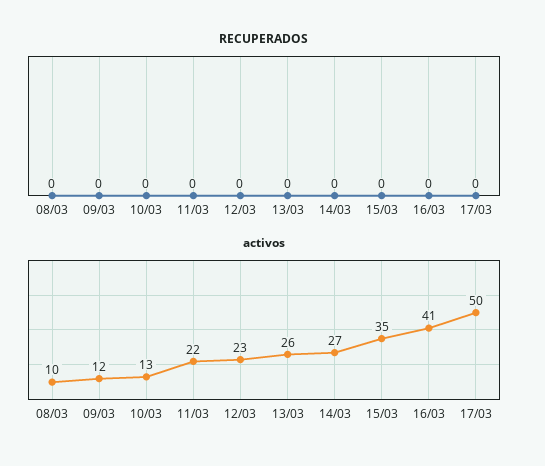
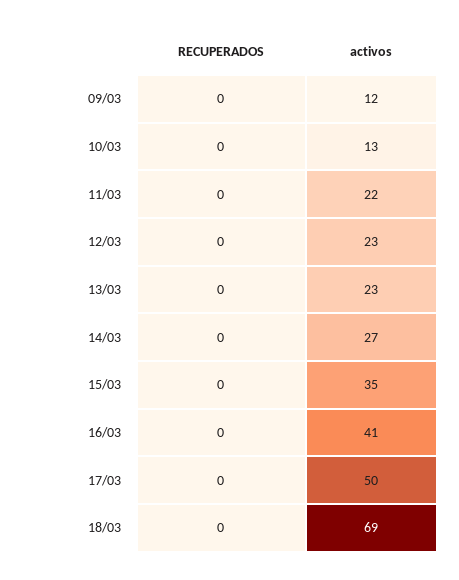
RECUPERADOS, 08/03: 0 -> none
activos, 08/03: 10 -> none
activos, 13/03: 26 -> 23
RECUPERADOS, 18/03: none -> 0
activos, 18/03: none -> 69

